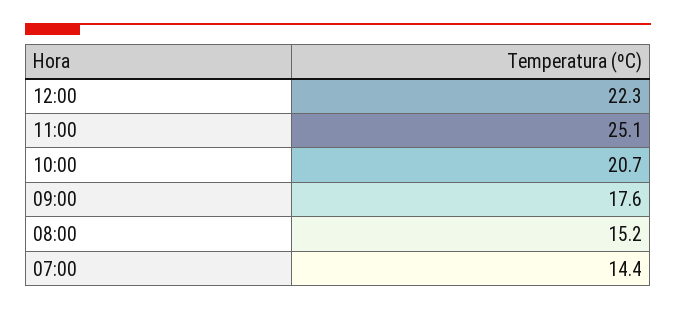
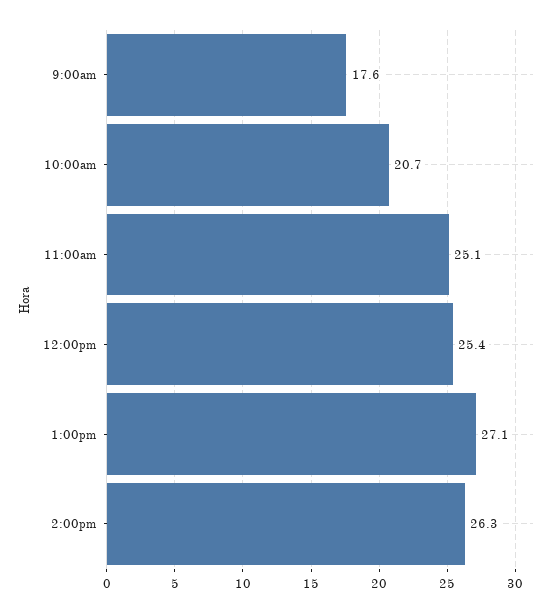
12:00: 22.3 -> 25.4
08:00: 15.2 -> none
07:00: 14.4 -> none
1:00pm: none -> 27.1
2:00pm: none -> 26.3

